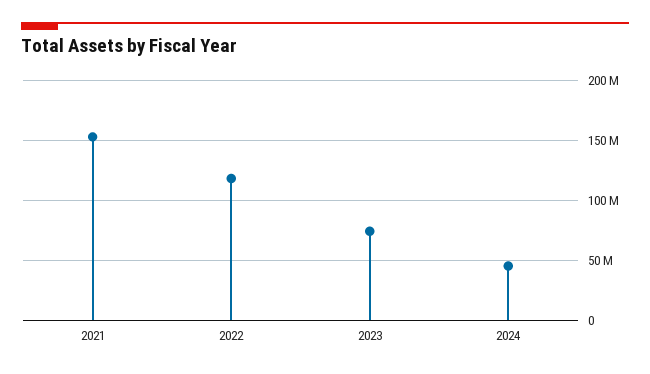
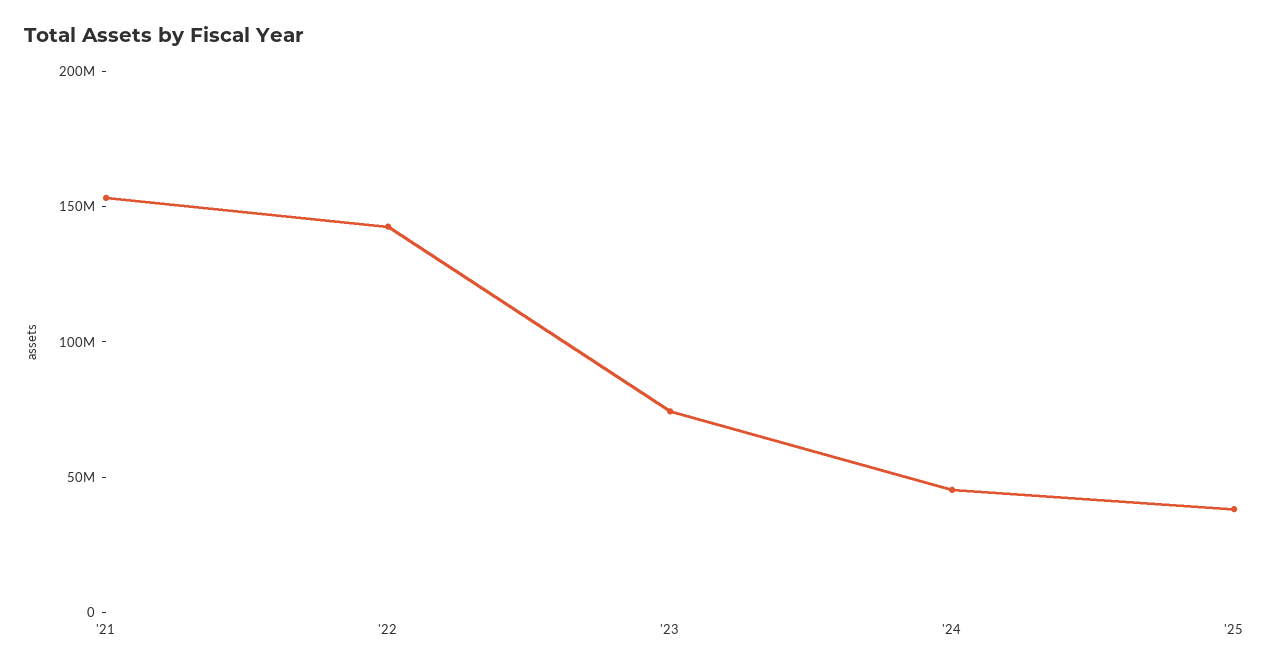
2022: 120000000 -> 140000000
'25: none -> 40000000

